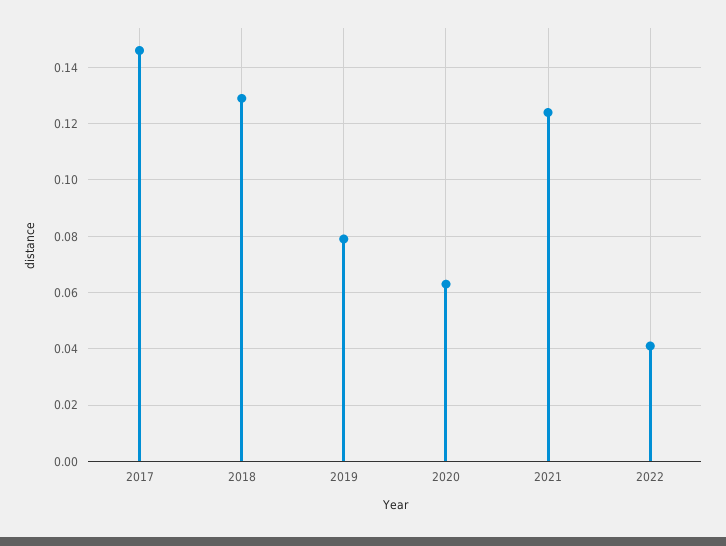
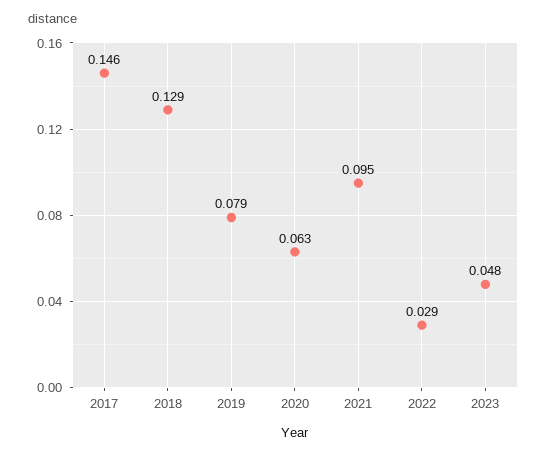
2021: 0.125 -> 0.095
2022: 0.04 -> 0.029
2023: none -> 0.048

